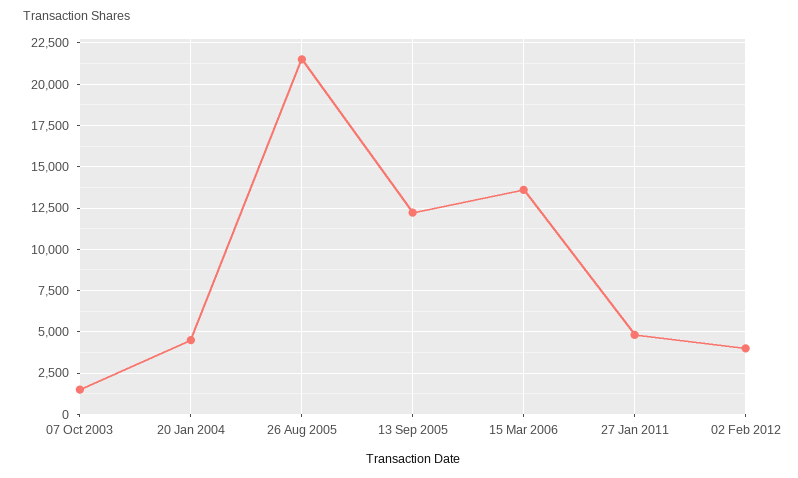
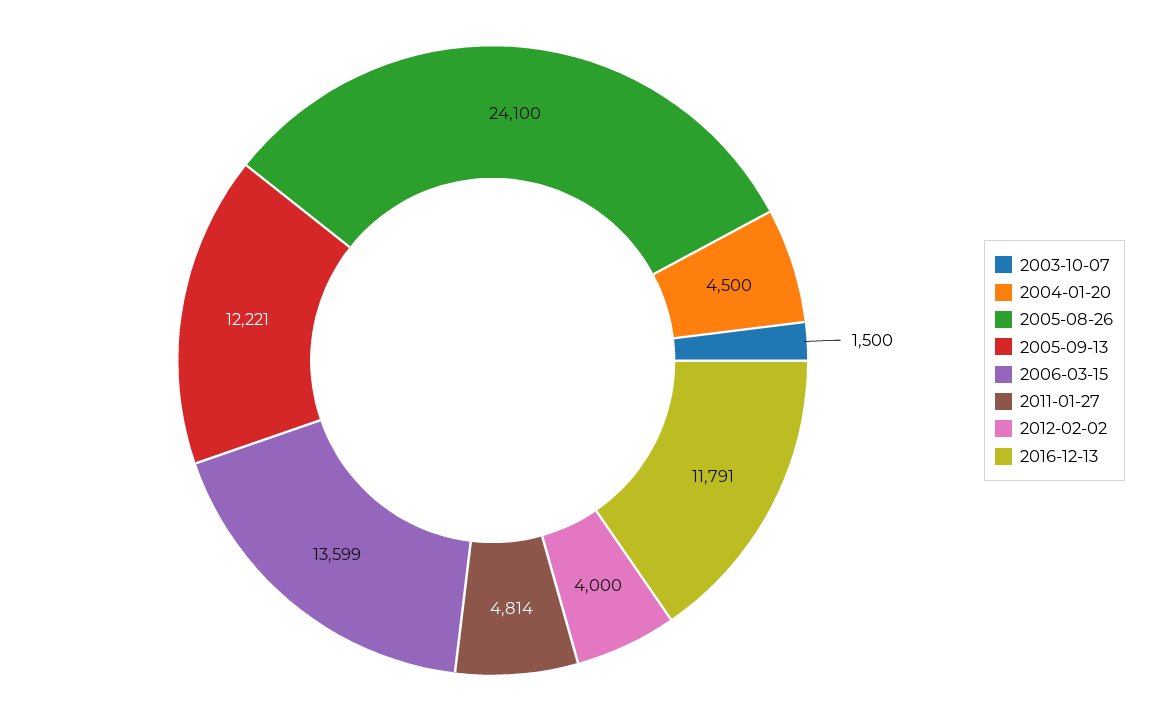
26 Aug 2005: 21500 -> 24100
2016-12-13: none -> 11791

